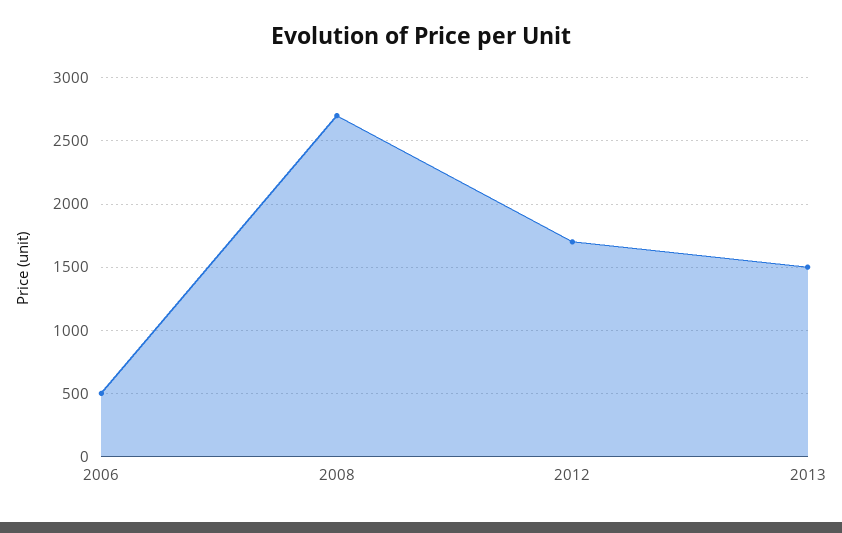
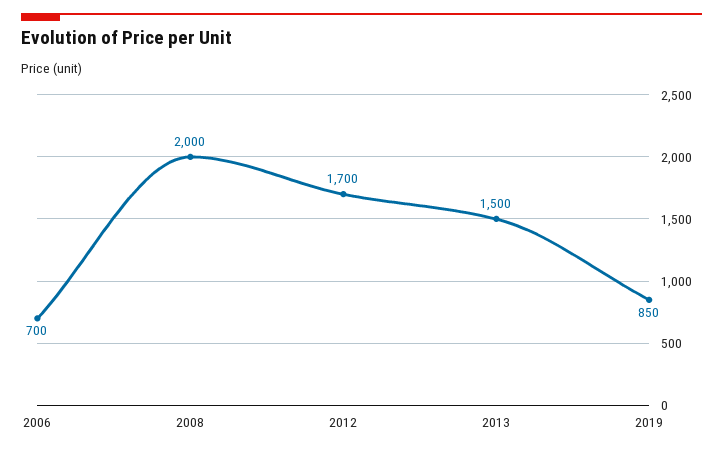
2006: 500 -> 700
2008: 2700 -> 2000
2019: none -> 850

